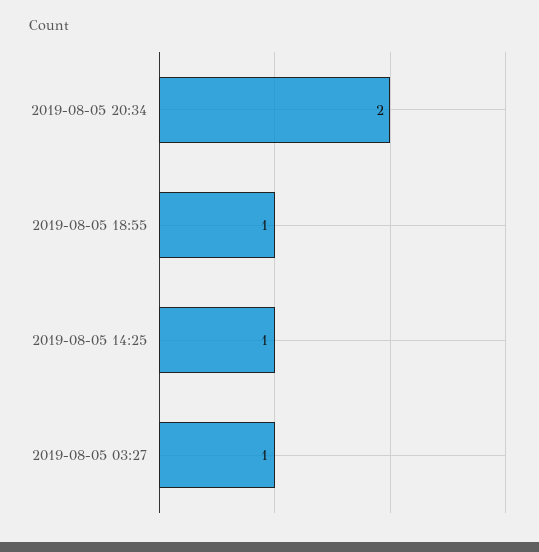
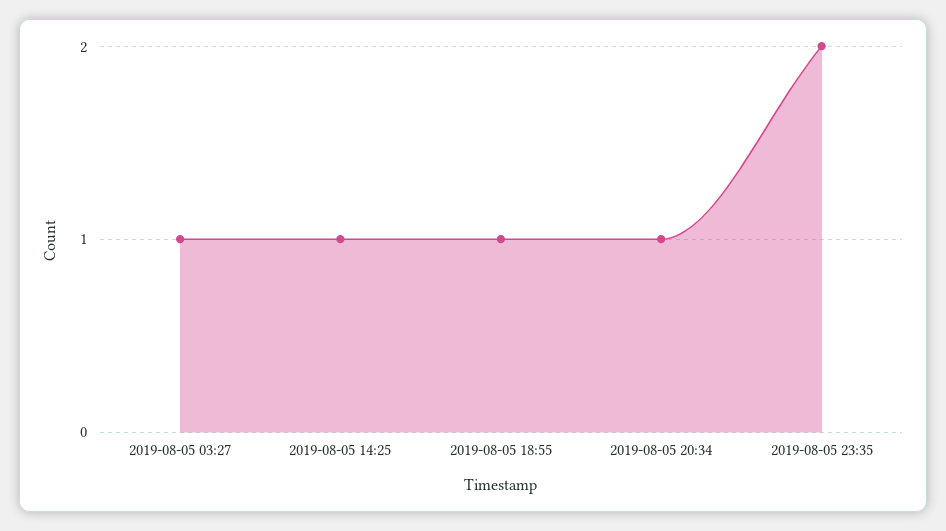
2019-08-05 20:34: 2 -> 1
2019-08-05 23:35: none -> 2

